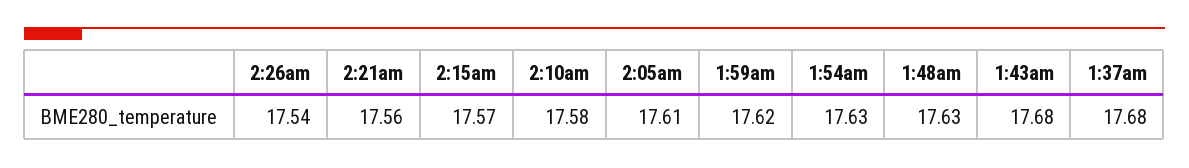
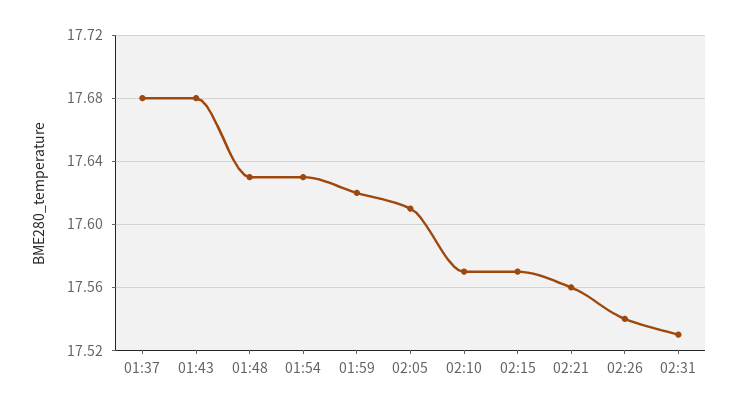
2:10am: 17.58 -> 17.57
02:31: none -> 17.53

